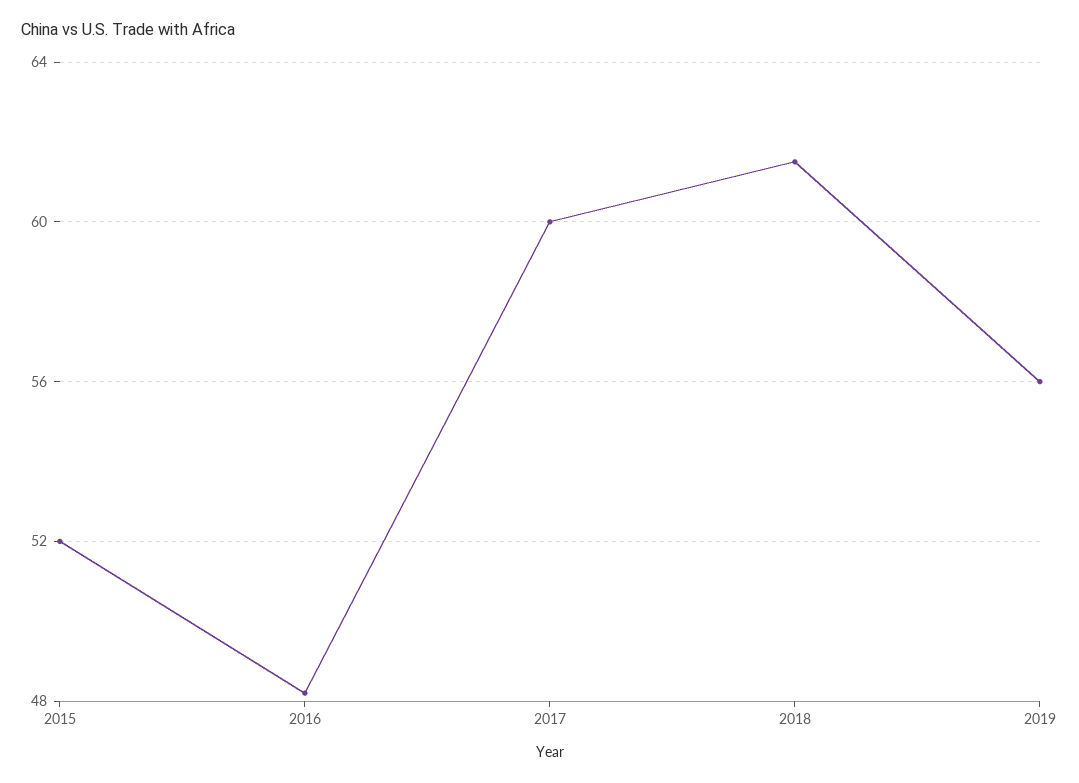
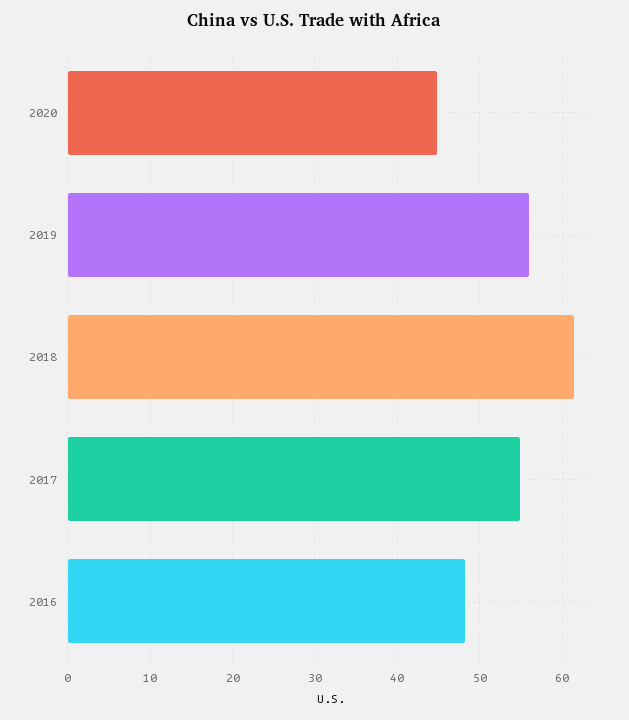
2015: 52 -> none
2017: 60 -> 55
2020: none -> 45

